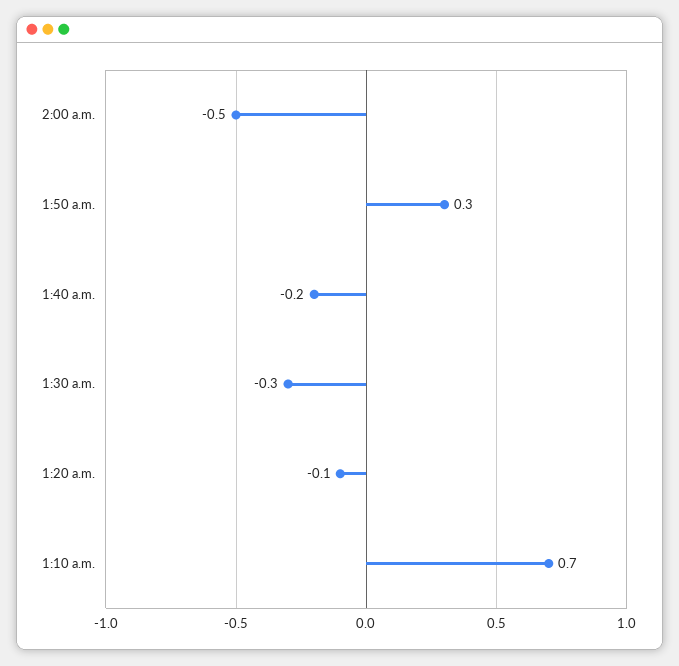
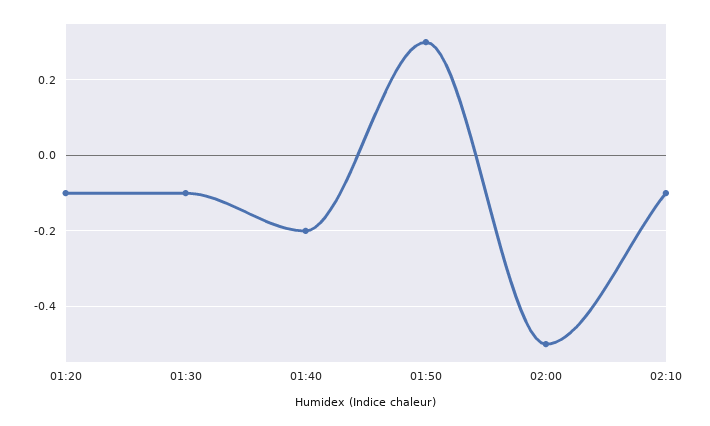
1:30 a.m.: -0.3 -> -0.1
1:10 a.m.: 0.7 -> none
02:10: none -> -0.1

